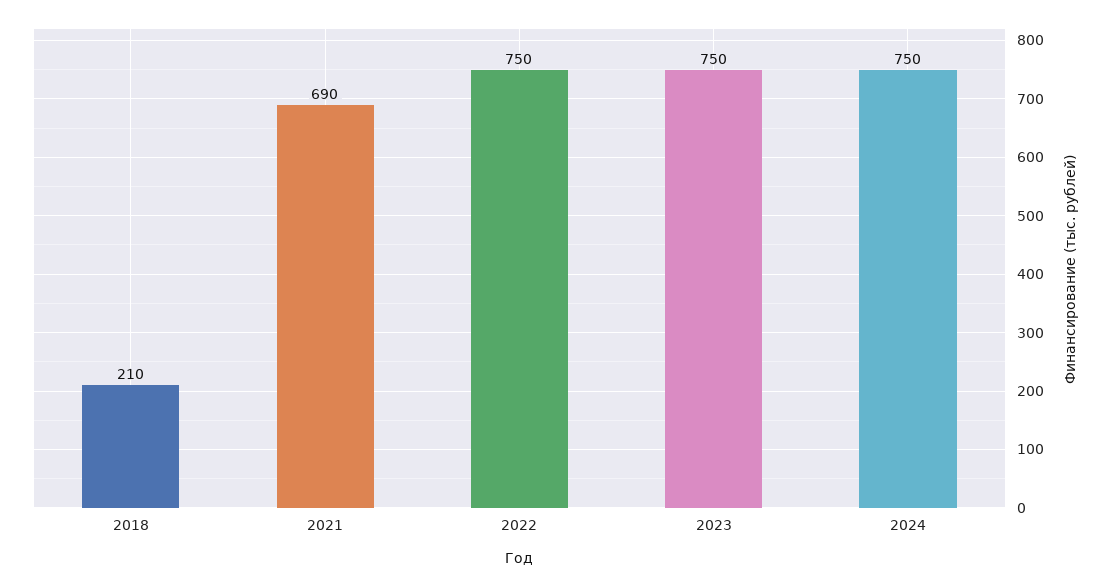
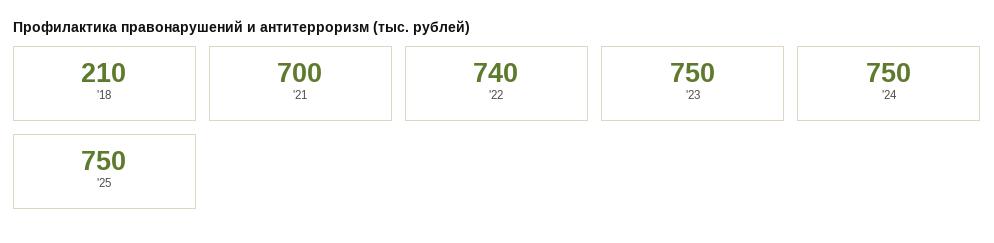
2021: 690 -> 700
2022: 750 -> 740
'25: none -> 750

